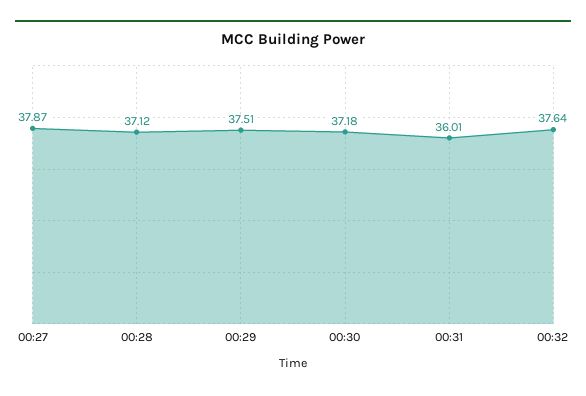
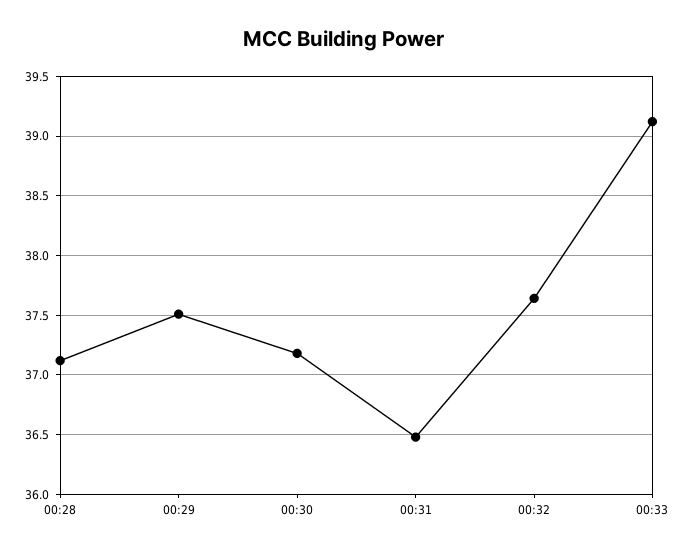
00:27: 37.87 -> none
00:31: 36.01 -> 36.5
00:33: none -> 39.1

